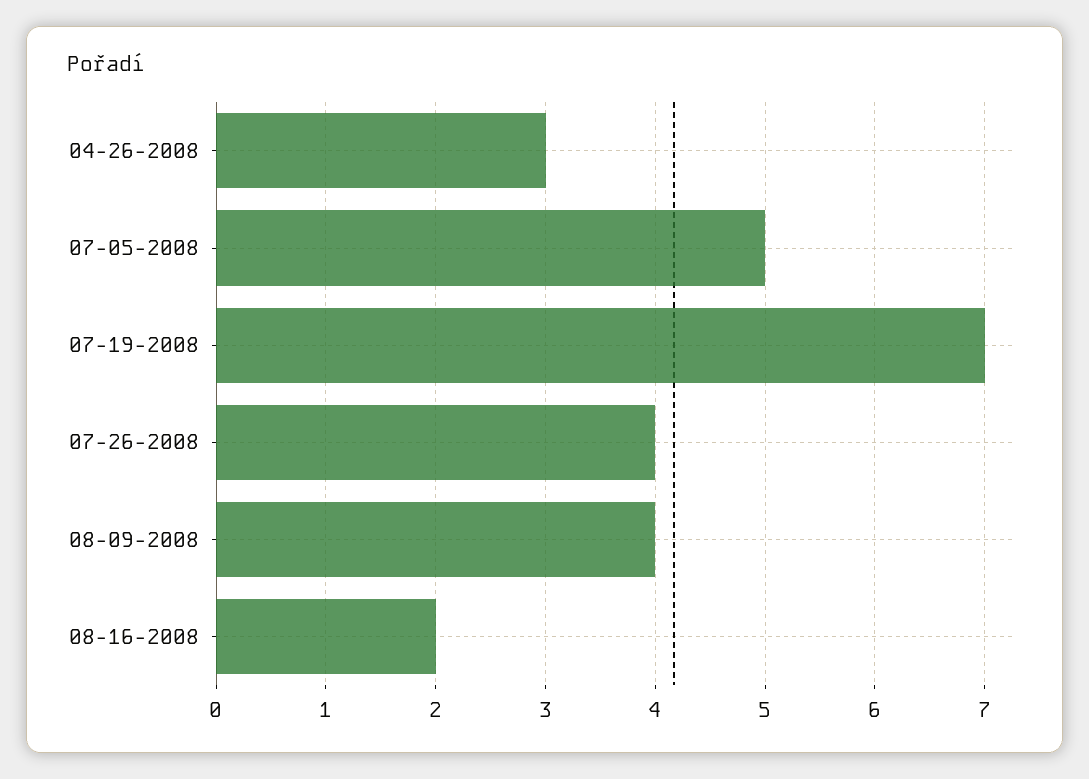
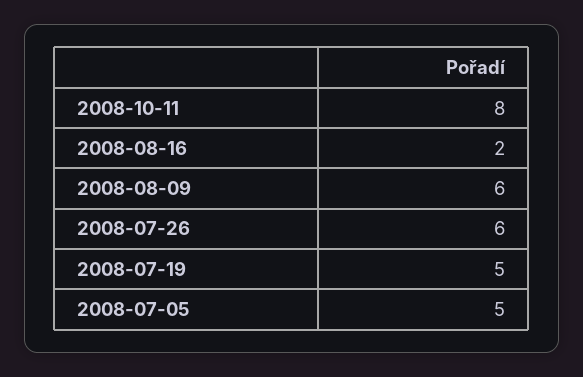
04-26-2008: 3 -> none
07-19-2008: 7 -> 5
07-26-2008: 4 -> 6
08-09-2008: 4 -> 6
2008-10-11: none -> 8

